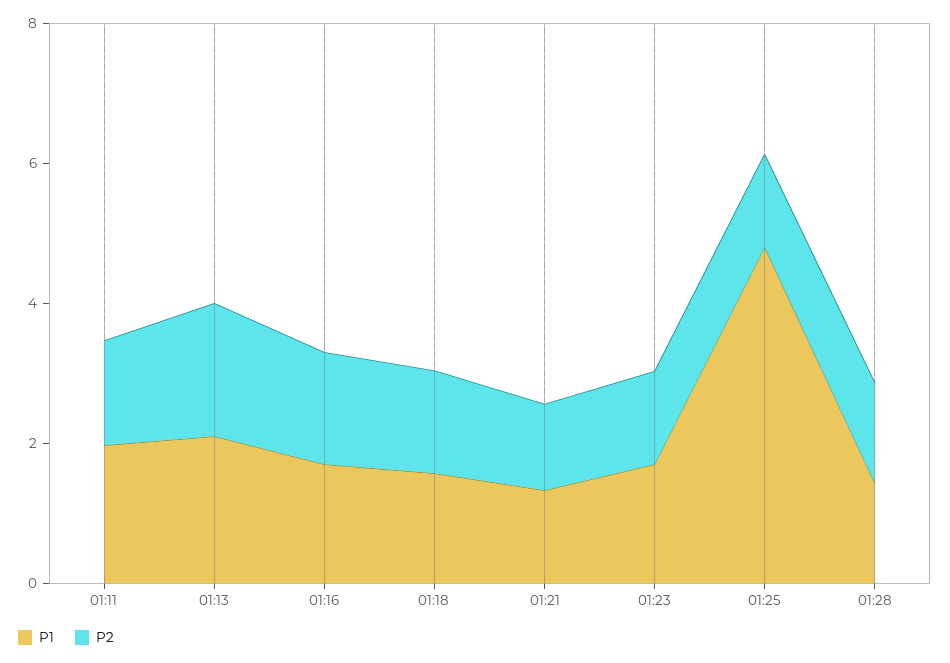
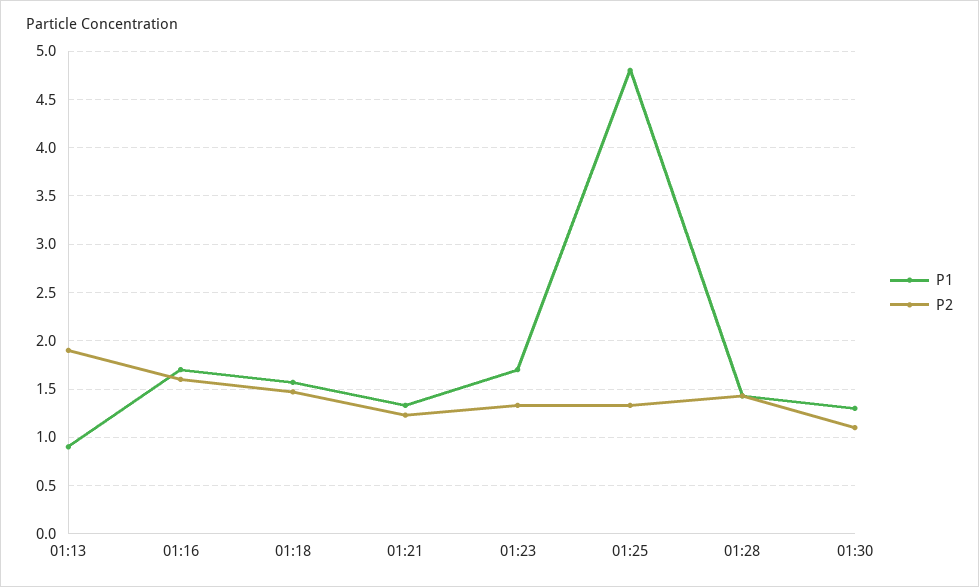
P1, 01:11: 2 -> none
P2, 01:11: 1.5 -> none
P1, 01:13: 2 -> 0.9
P1, 01:30: none -> 1.3
P2, 01:30: none -> 1.1

